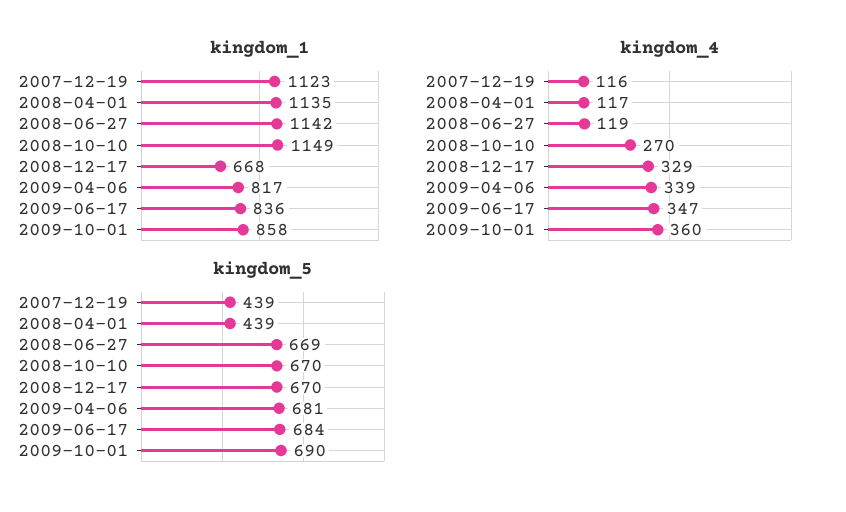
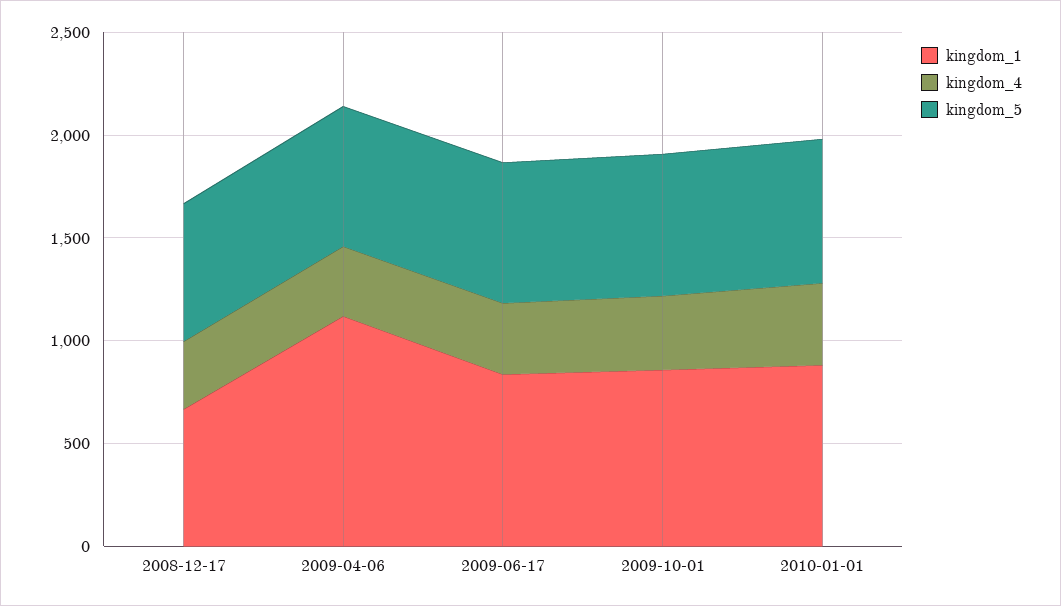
kingdom_1, 2007-12-19: 1123 -> none
kingdom_1, 2008-04-01: 1135 -> none
kingdom_1, 2008-06-27: 1142 -> none
kingdom_1, 2008-10-10: 1149 -> none
kingdom_1, 2009-04-06: 817 -> 1100
kingdom_4, 2007-12-19: 116 -> none
kingdom_4, 2008-04-01: 117 -> none
kingdom_4, 2008-06-27: 119 -> none
kingdom_4, 2008-10-10: 270 -> none
kingdom_5, 2007-12-19: 439 -> none
kingdom_5, 2008-04-01: 439 -> none
kingdom_5, 2008-06-27: 669 -> none
kingdom_5, 2008-10-10: 670 -> none
kingdom_1, 2010-01-01: none -> 900
kingdom_4, 2010-01-01: none -> 400
kingdom_5, 2010-01-01: none -> 700

